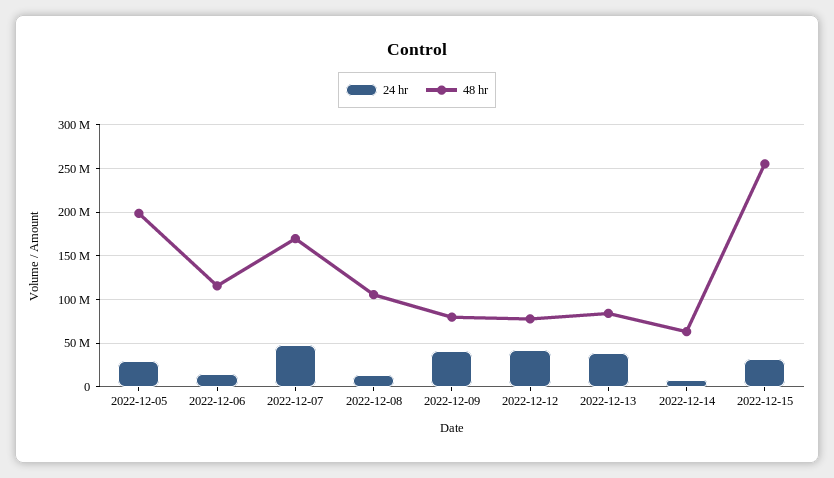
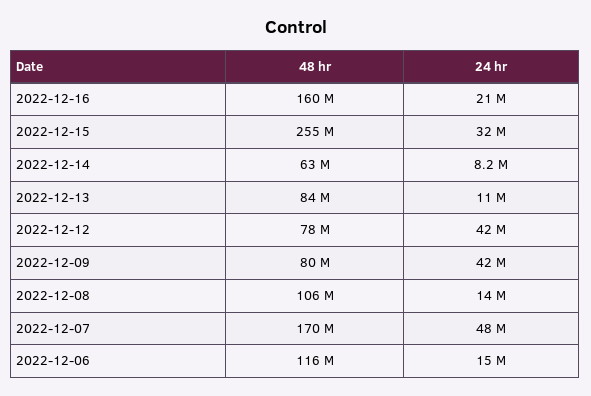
24 hr, 2022-12-05: 30000000 -> none
48 hr, 2022-12-05: 200000000 -> none
24 hr, 2022-12-13: 40000000 -> 11000000
48 hr, 2022-12-16: none -> 160000000
24 hr, 2022-12-16: none -> 21000000

